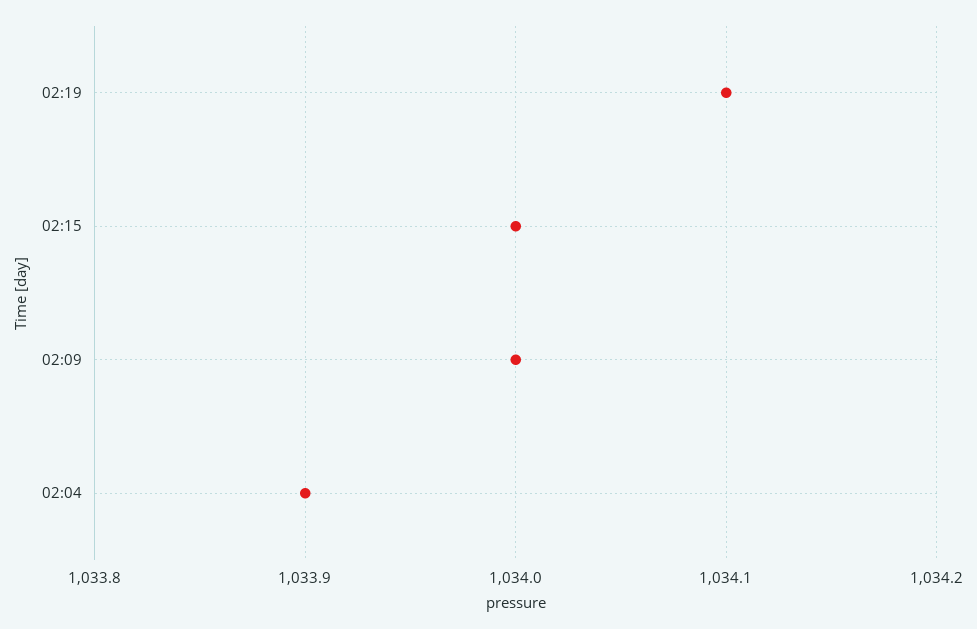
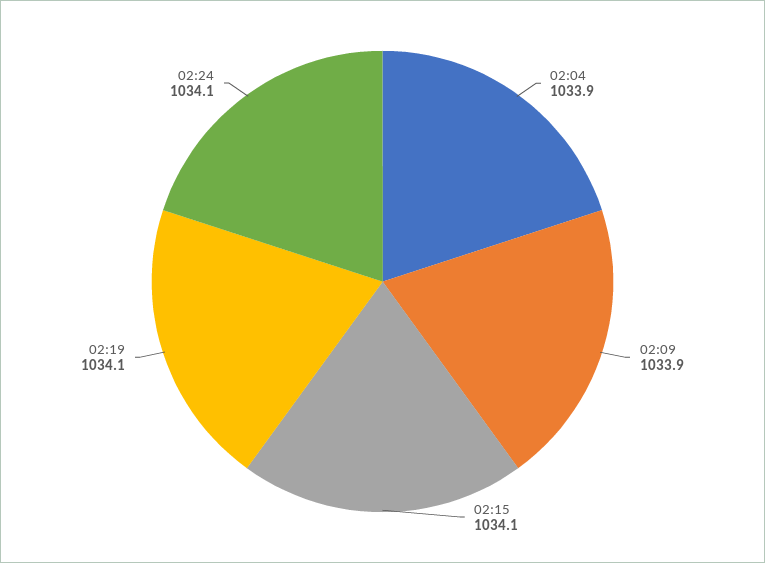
02:15: 1034 -> 1034.1
02:09: 1034 -> 1033.9
02:24: none -> 1034.1

